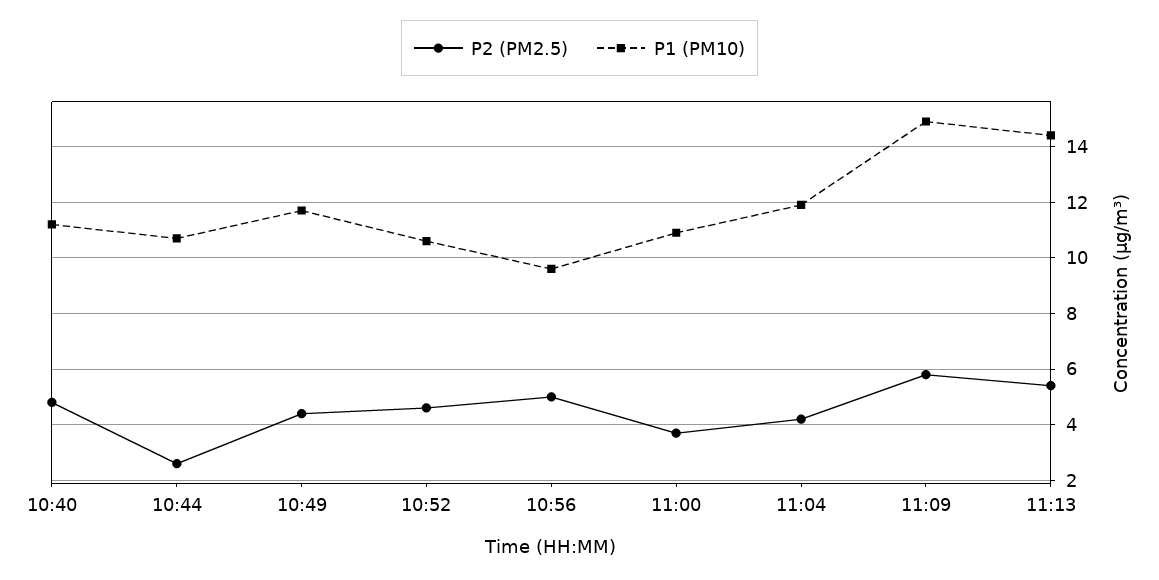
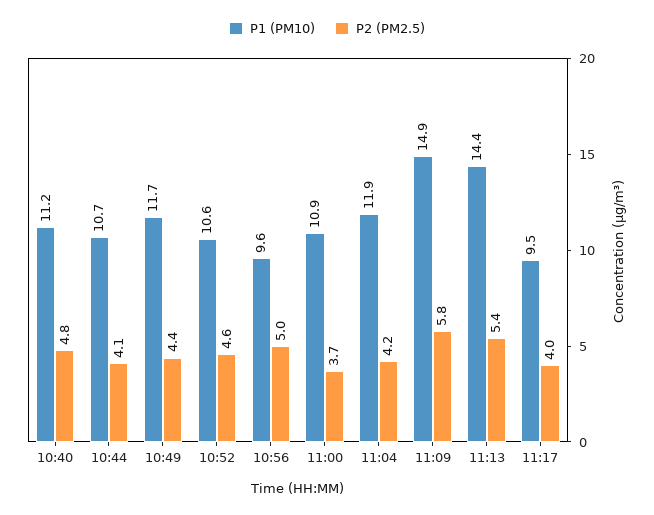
P2 (PM2.5), 10:44: 2.5 -> 4.1
P1 (PM10), 11:17: none -> 9.5
P2 (PM2.5), 11:17: none -> 4

